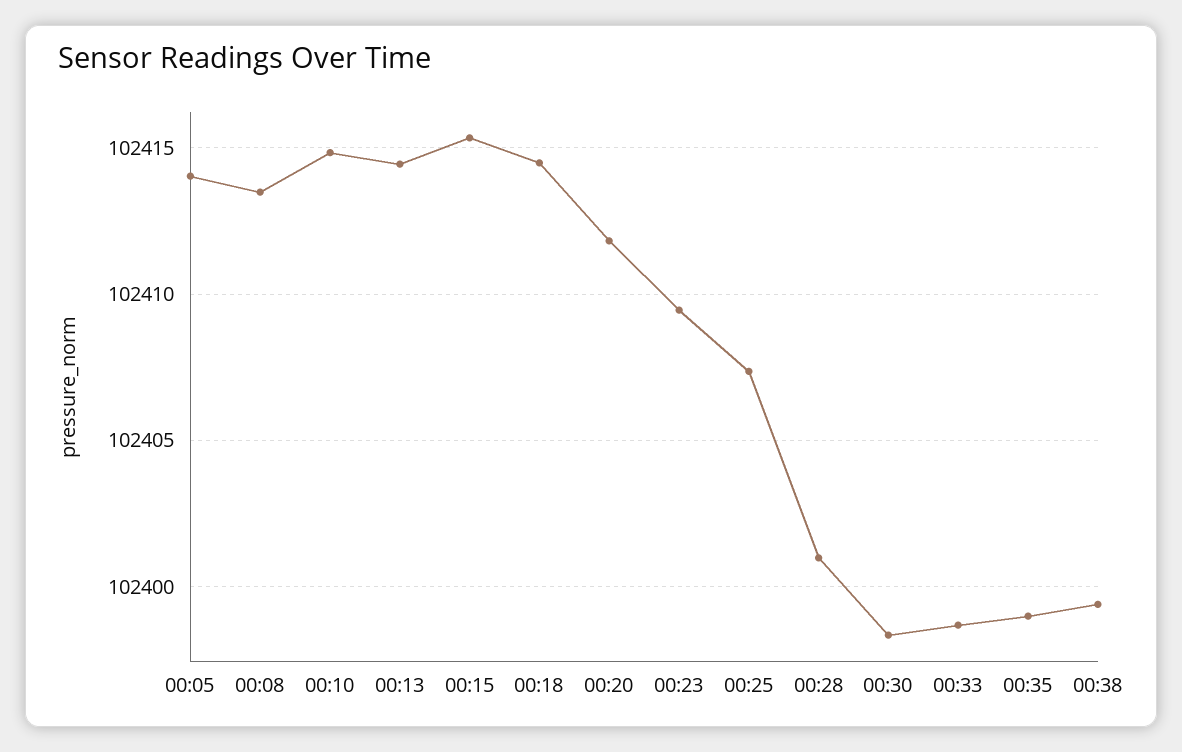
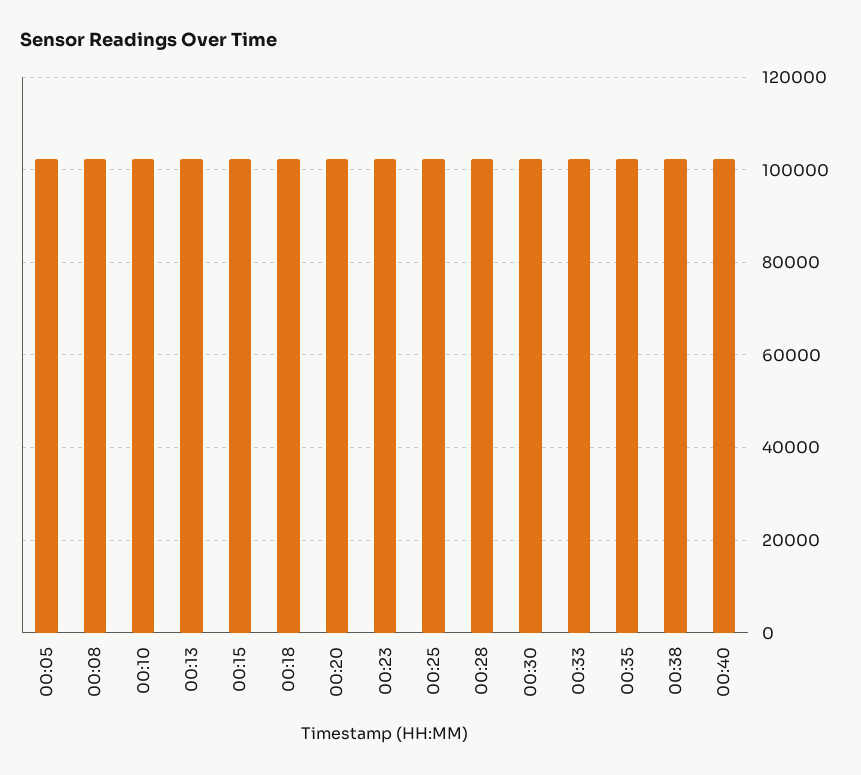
00:40: none -> 102000

